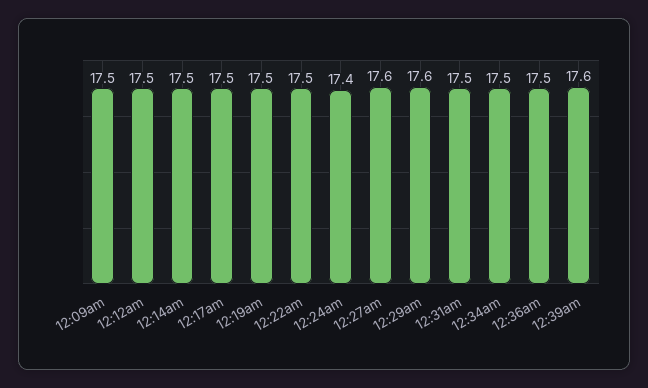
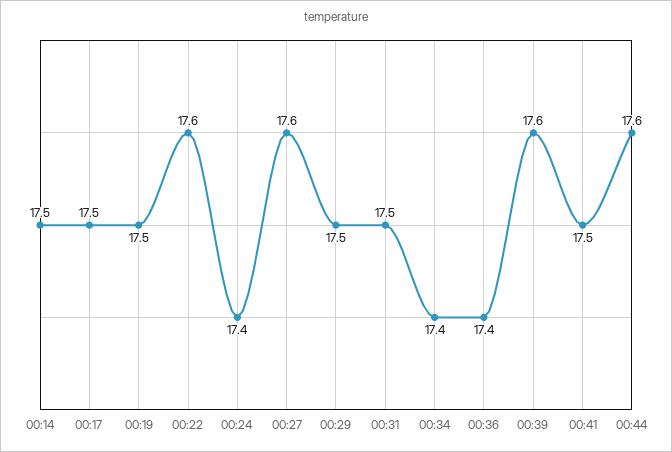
12:09am: 17.5 -> none
12:12am: 17.5 -> none
12:22am: 17.5 -> 17.6
12:29am: 17.6 -> 17.5
12:34am: 17.5 -> 17.4
12:36am: 17.5 -> 17.4
00:41: none -> 17.5
00:44: none -> 17.6

